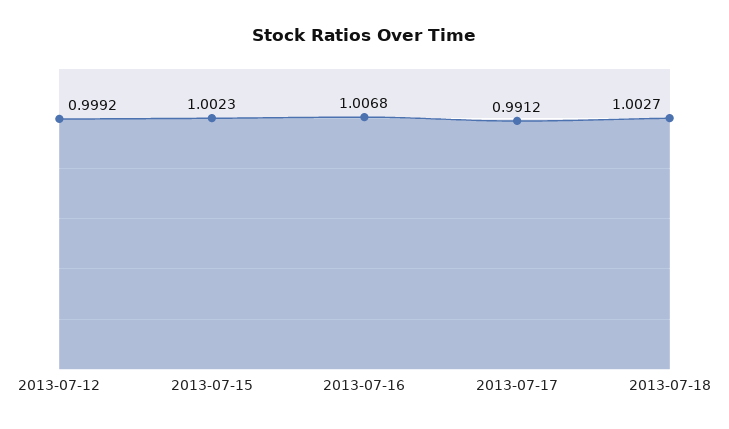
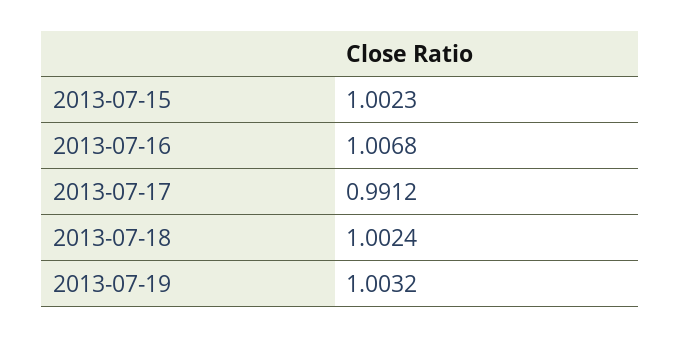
2013-07-12: 0.9992 -> none
2013-07-18: 1.0027 -> 1.0024
2013-07-19: none -> 1.0032

